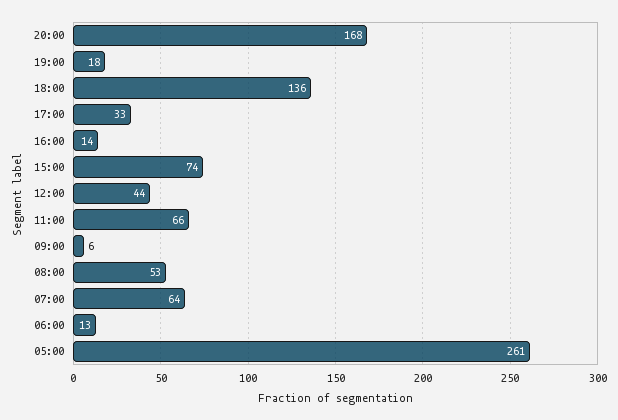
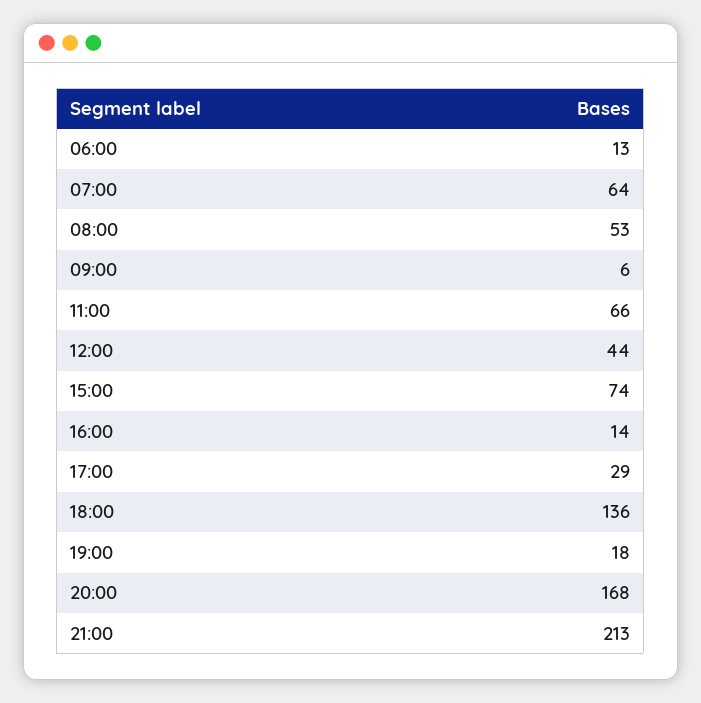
17:00: 33 -> 29
05:00: 261 -> none
21:00: none -> 213

